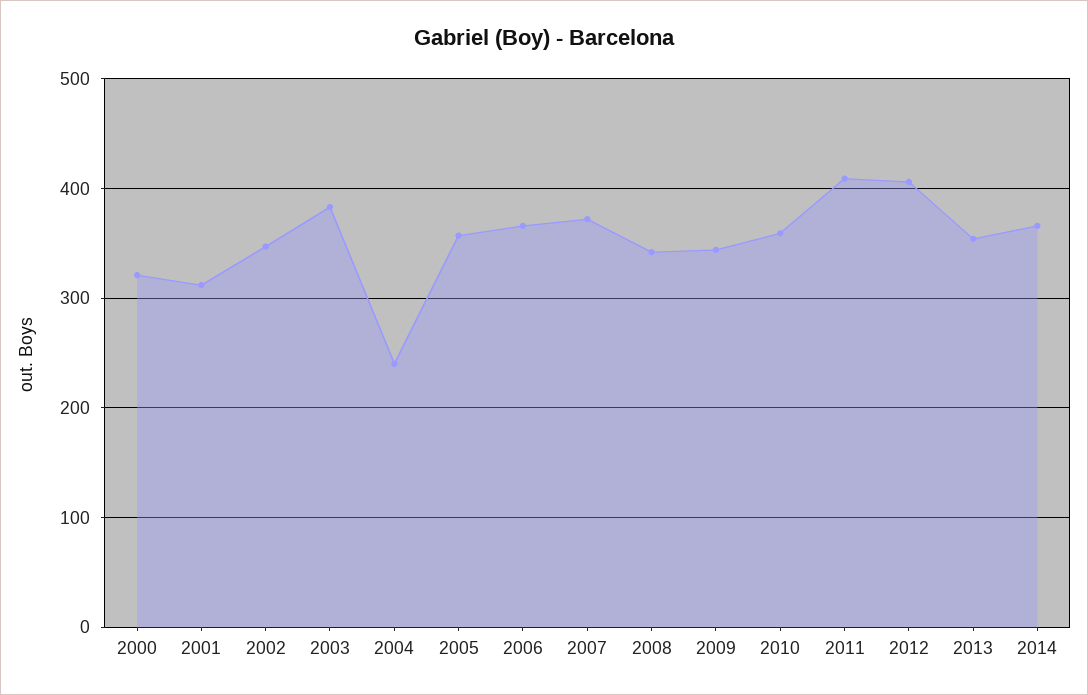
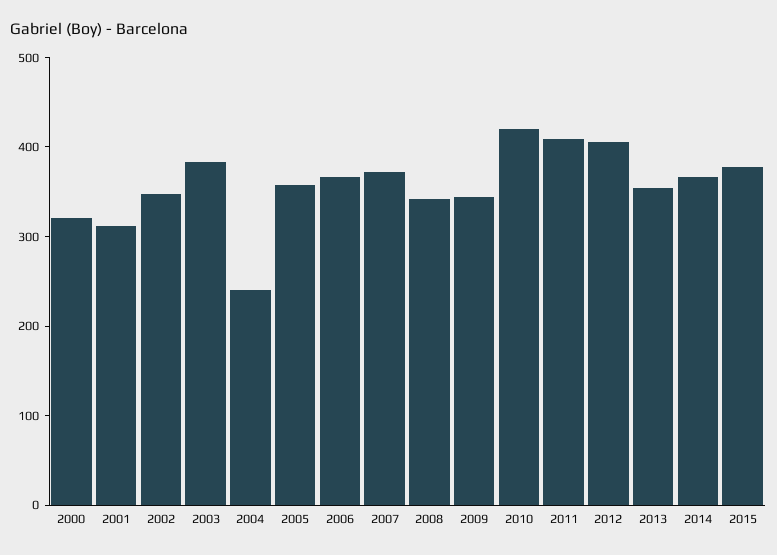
2010: 360 -> 420
2015: none -> 380

